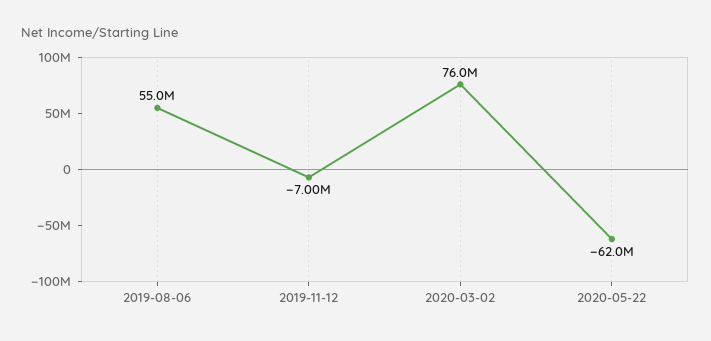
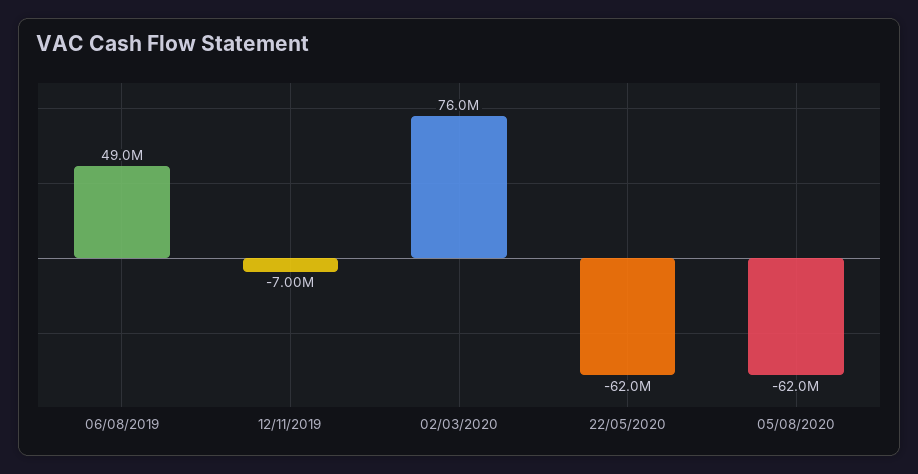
2019-08-06: 55000000 -> 49000000
05/08/2020: none -> -62000000

